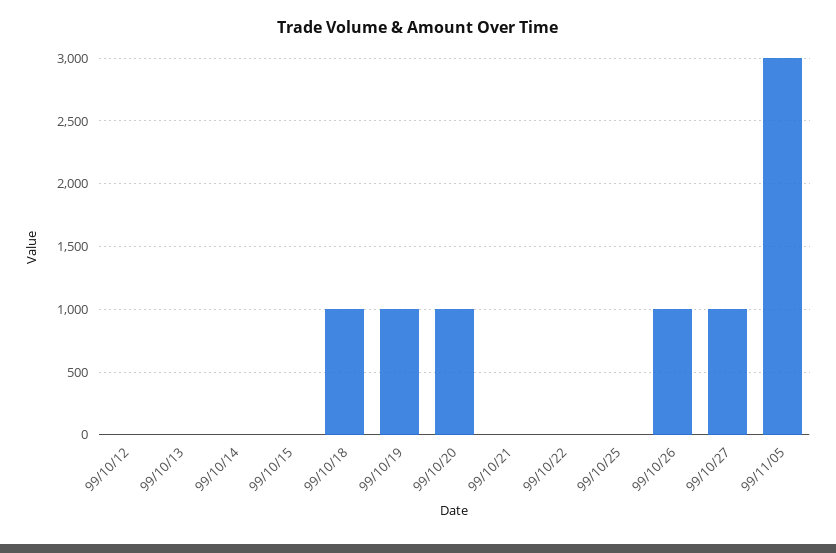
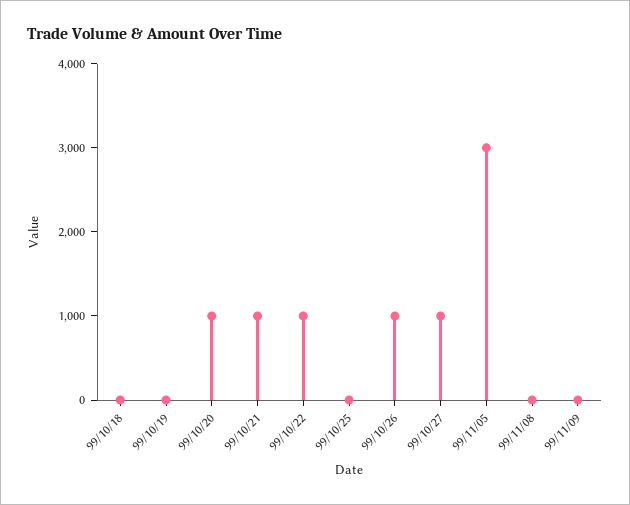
99/10/12: 0 -> none
99/10/13: 0 -> none
99/10/14: 0 -> none
99/10/15: 0 -> none
99/10/18: 1000 -> 0
99/10/19: 1000 -> 0
99/10/21: 0 -> 1000
99/10/22: 0 -> 1000
99/11/08: none -> 0
99/11/09: none -> 0

